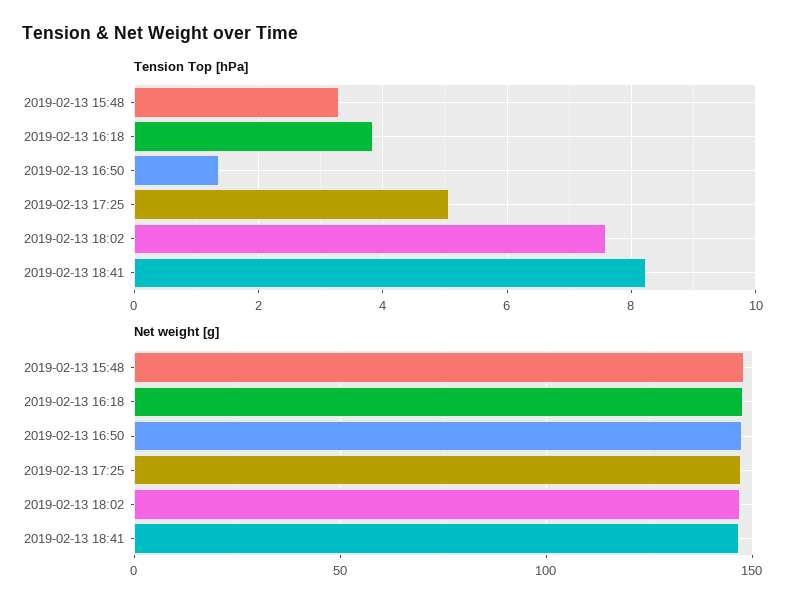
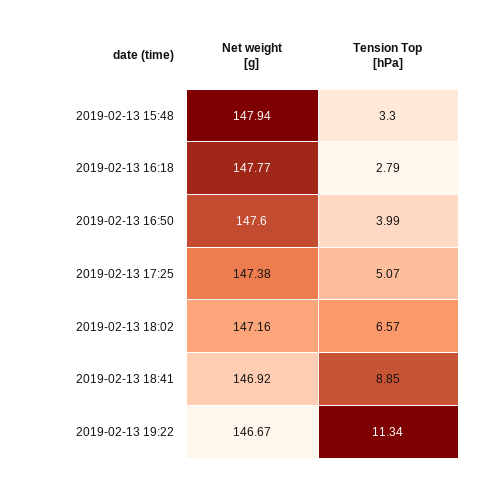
Tension Top [hPa], 2019-02-13 16:18: 3.8 -> 2.79
Tension Top [hPa], 2019-02-13 16:50: 1.4 -> 3.99
Tension Top [hPa], 2019-02-13 18:02: 7.6 -> 6.57
Tension Top [hPa], 2019-02-13 18:41: 8.2 -> 8.85
Net weight [g], 2019-02-13 19:22: none -> 146.67
Tension Top [hPa], 2019-02-13 19:22: none -> 11.34

